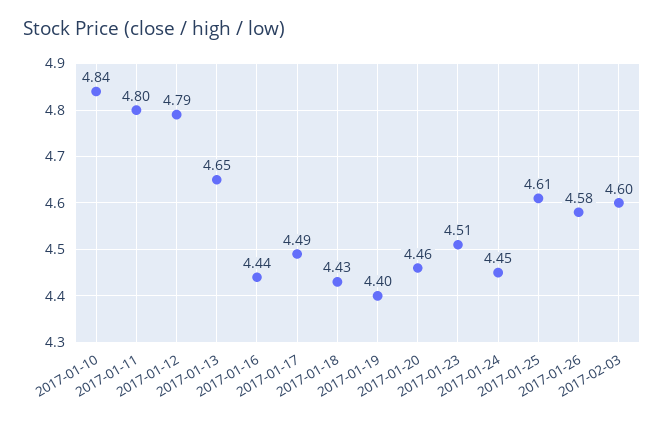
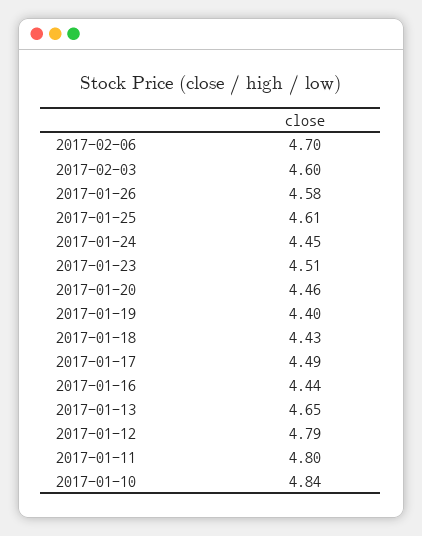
2017-02-06: none -> 4.7

